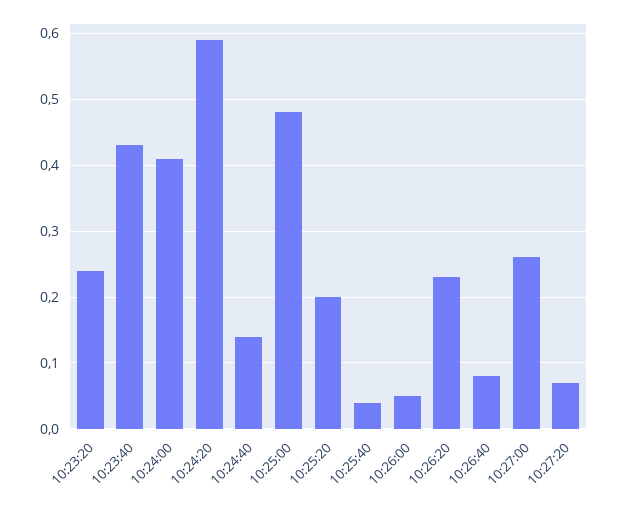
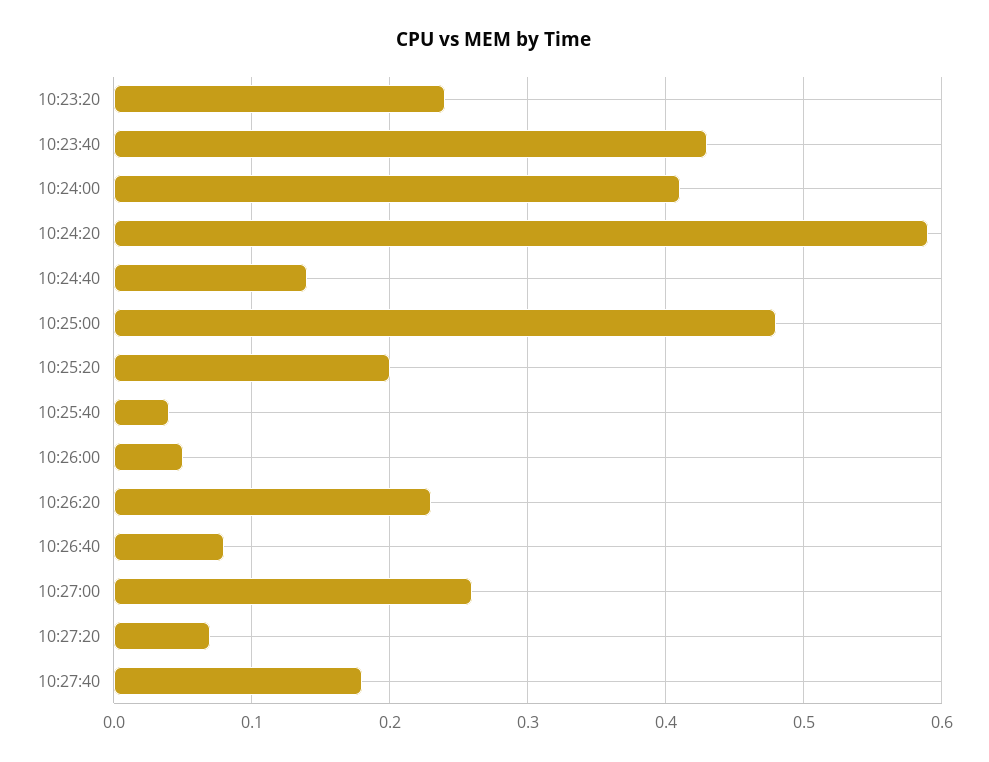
10:27:40: none -> 0.18

